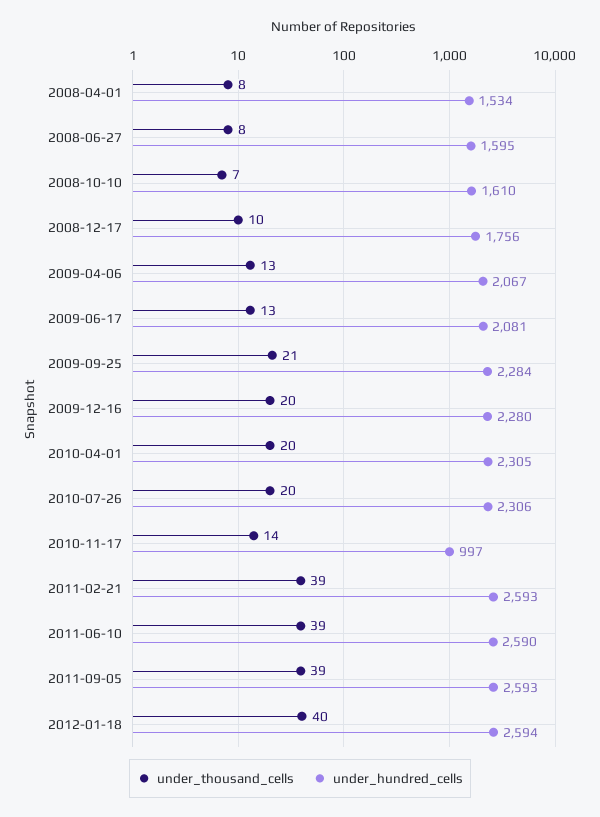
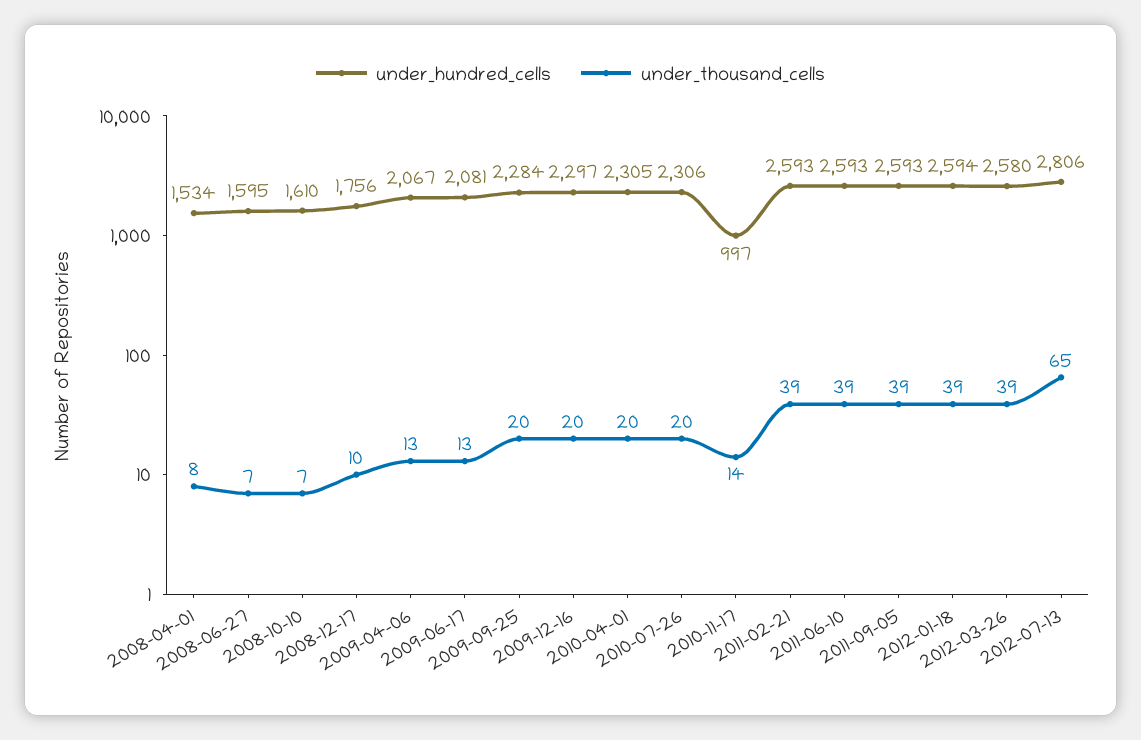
under_thousand_cells, 2008-06-27: 8 -> 7
under_thousand_cells, 2009-09-25: 21 -> 20
under_hundred_cells, 2009-12-16: 2280 -> 2297
under_hundred_cells, 2011-06-10: 2590 -> 2593
under_thousand_cells, 2012-01-18: 40 -> 39
under_hundred_cells, 2012-03-26: none -> 2580
under_thousand_cells, 2012-03-26: none -> 39
under_hundred_cells, 2012-07-13: none -> 2806
under_thousand_cells, 2012-07-13: none -> 65

